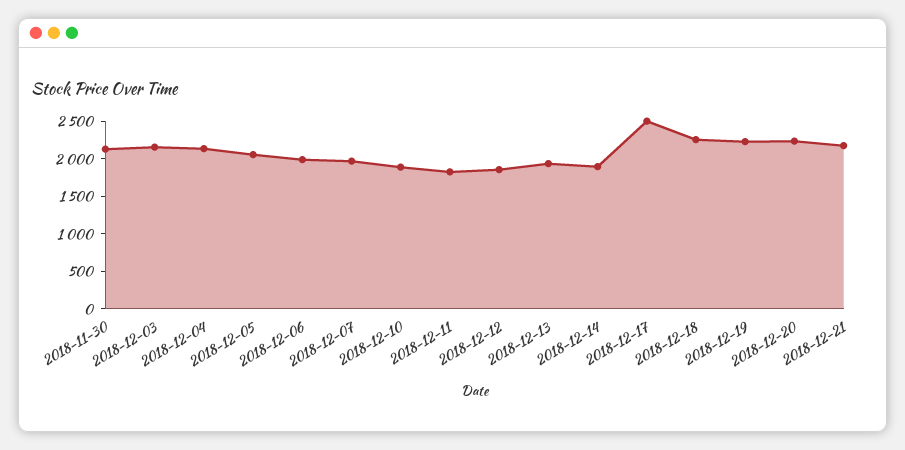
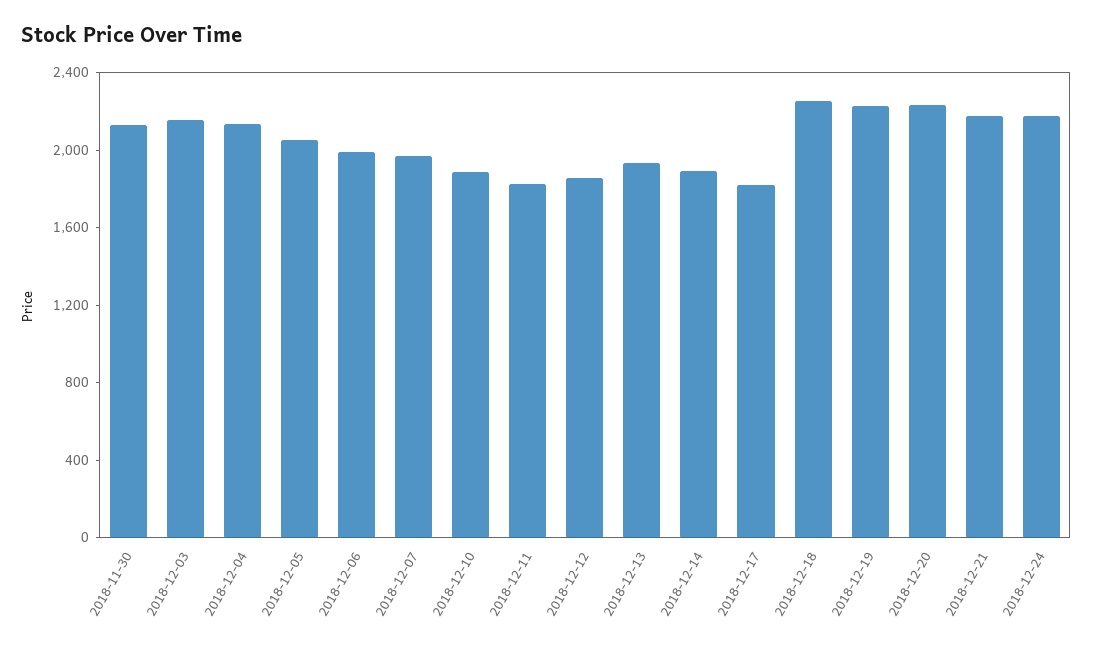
2018-12-17: 2500 -> 1800
2018-12-24: none -> 2200

